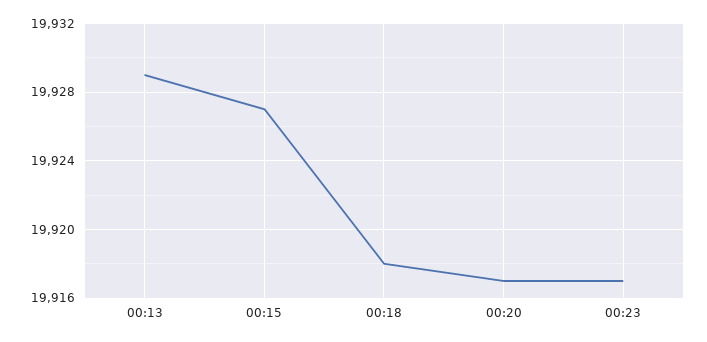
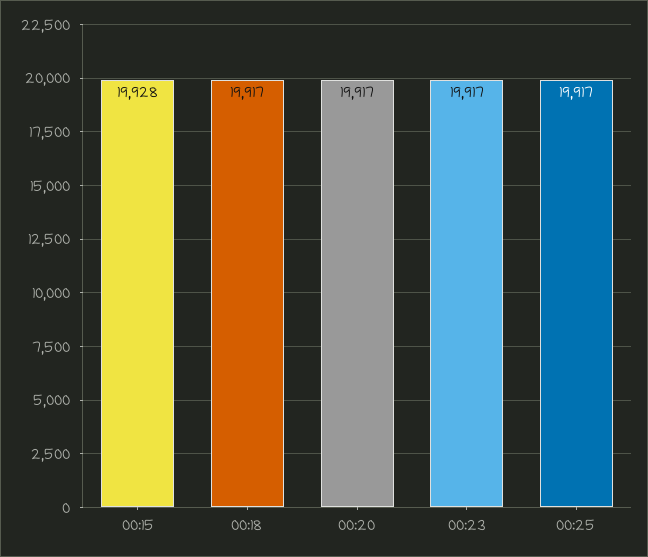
00:13: 19929 -> none
00:15: 19927 -> 19928
00:18: 19918 -> 19917
00:25: none -> 19917

